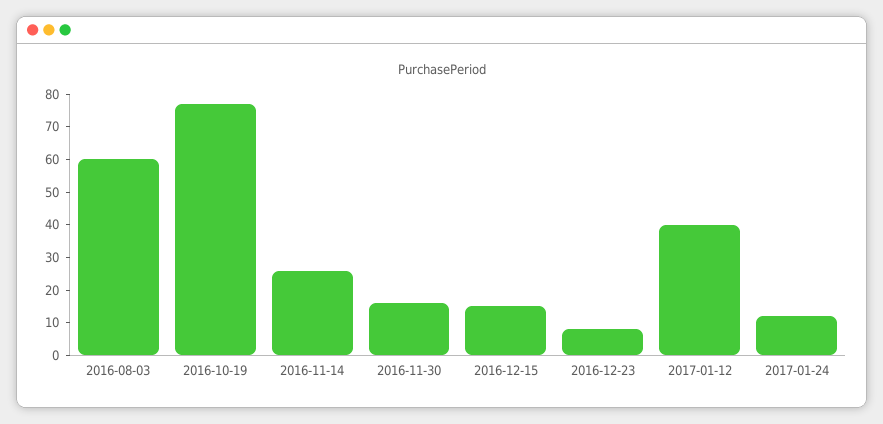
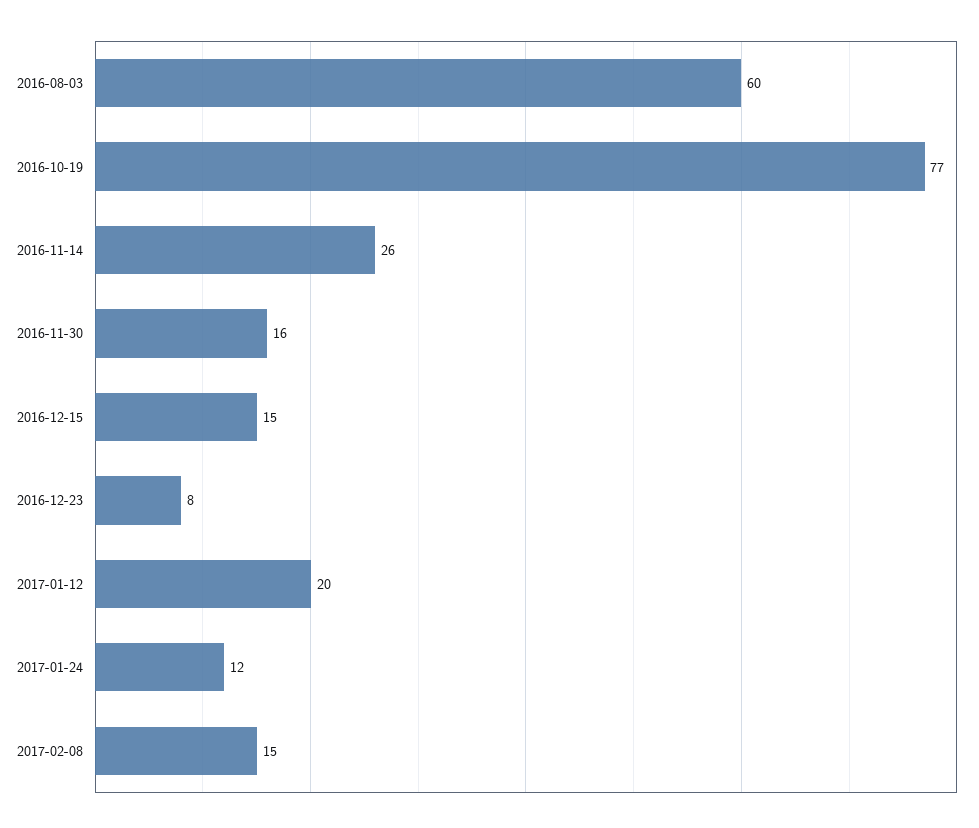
2017-01-12: 40 -> 20
2017-02-08: none -> 15

